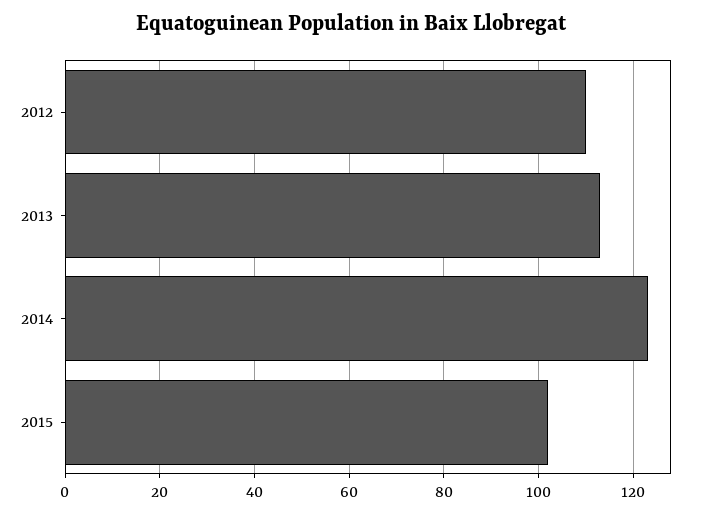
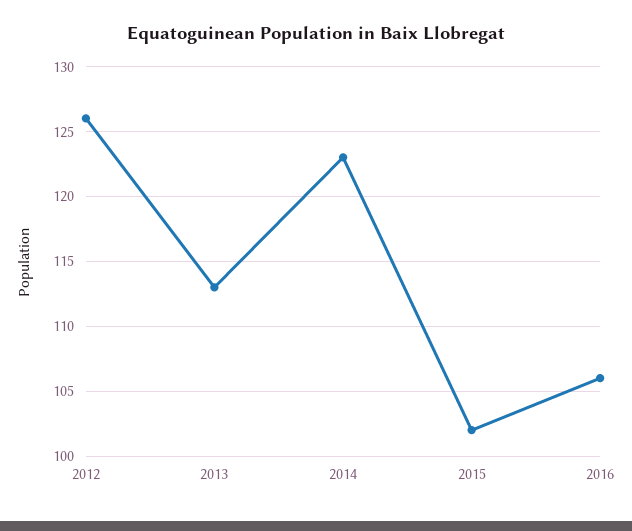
2012: 110 -> 126
2016: none -> 106

